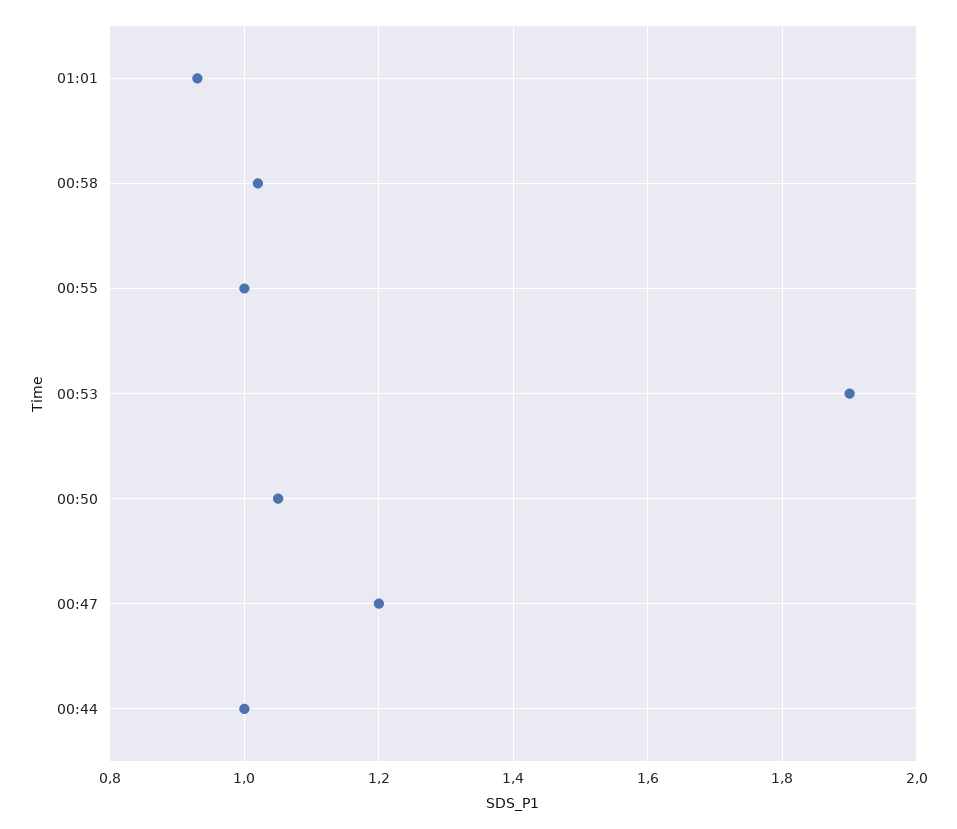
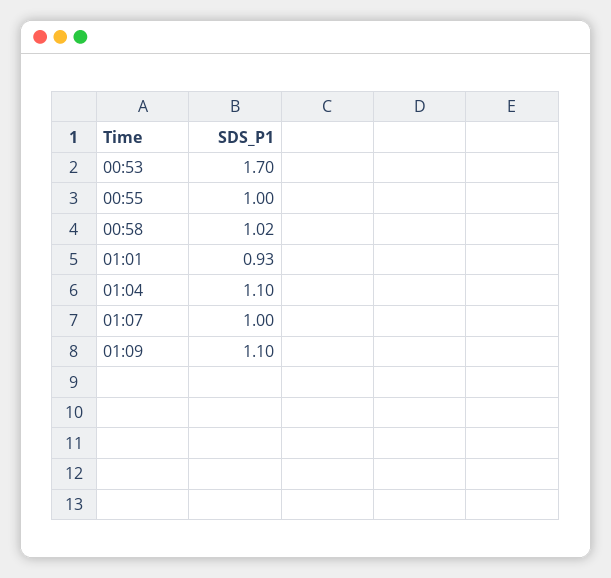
00:53: 1.9 -> 1.7
00:50: 1.05 -> none
00:47: 1.2 -> none
00:44: 1 -> none
01:04: none -> 1.1
01:07: none -> 1
01:09: none -> 1.1

